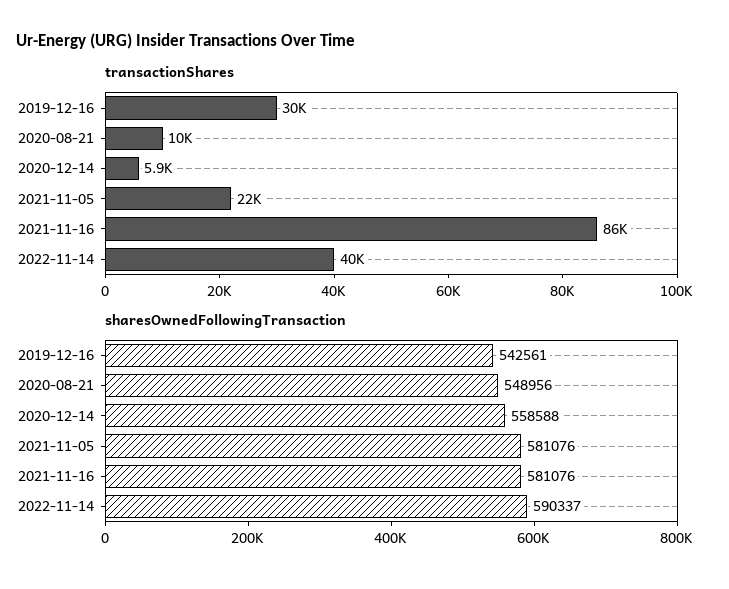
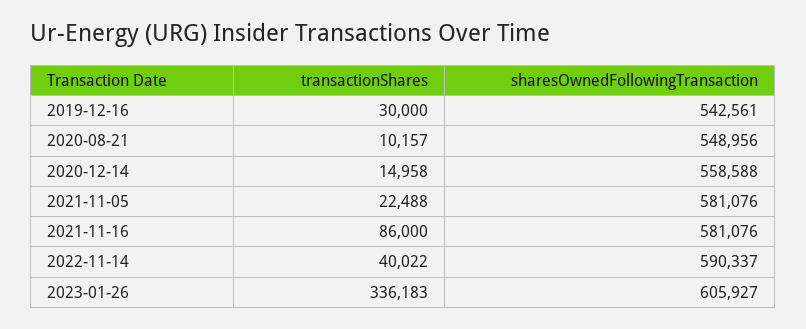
transactionShares, 2020-12-14: 5900 -> 14958
transactionShares, 2023-01-26: none -> 336183
sharesOwnedFollowingTransaction, 2023-01-26: none -> 605927

